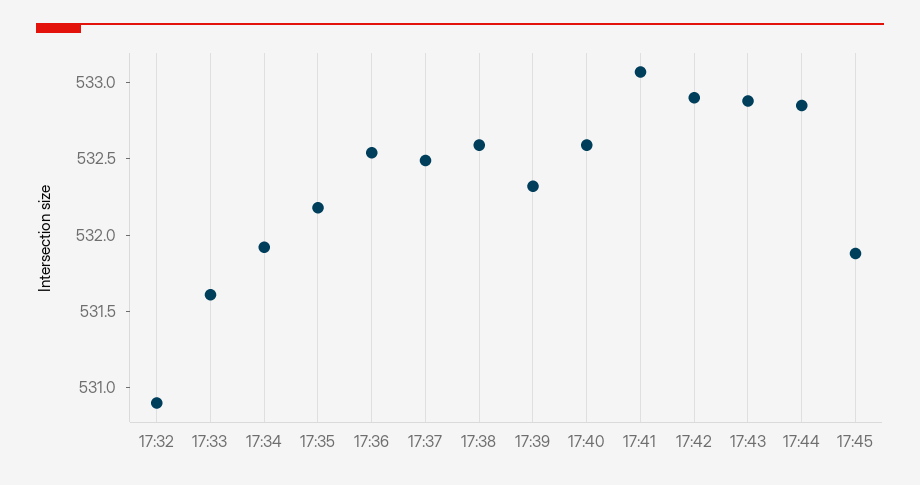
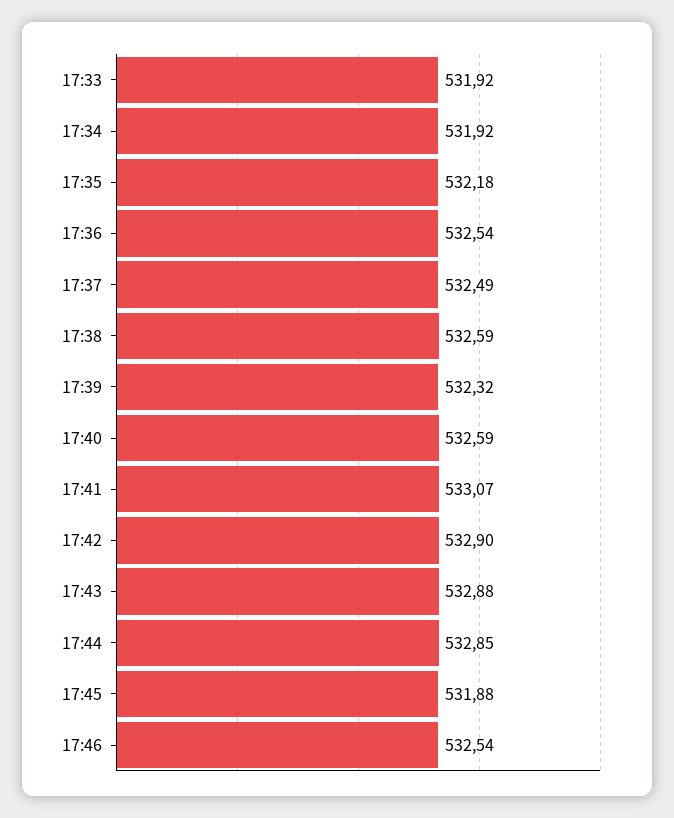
17:32: 530.9 -> none
17:33: 531.6 -> 531.92
17:46: none -> 532.54

